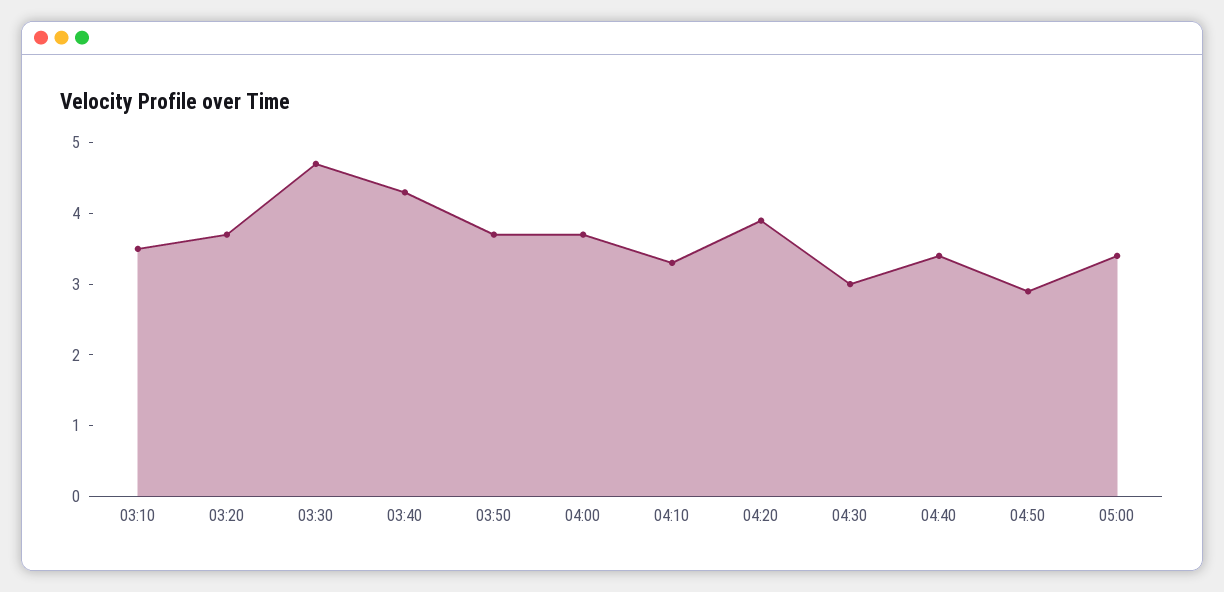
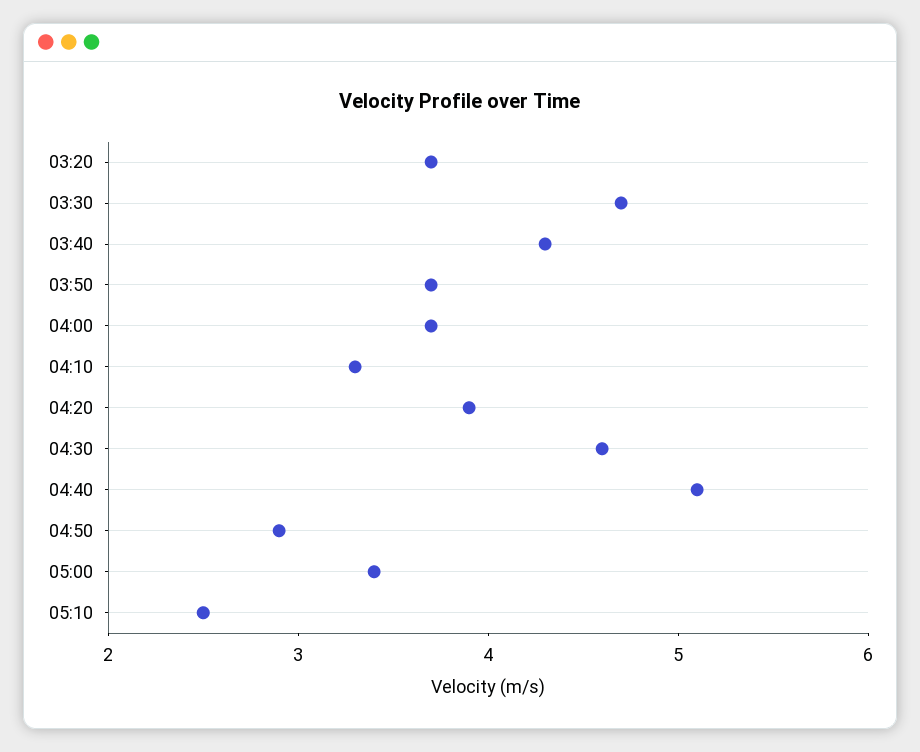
03:10: 3.5 -> none
04:30: 3 -> 4.6
04:40: 3.5 -> 5.1
05:10: none -> 2.5

